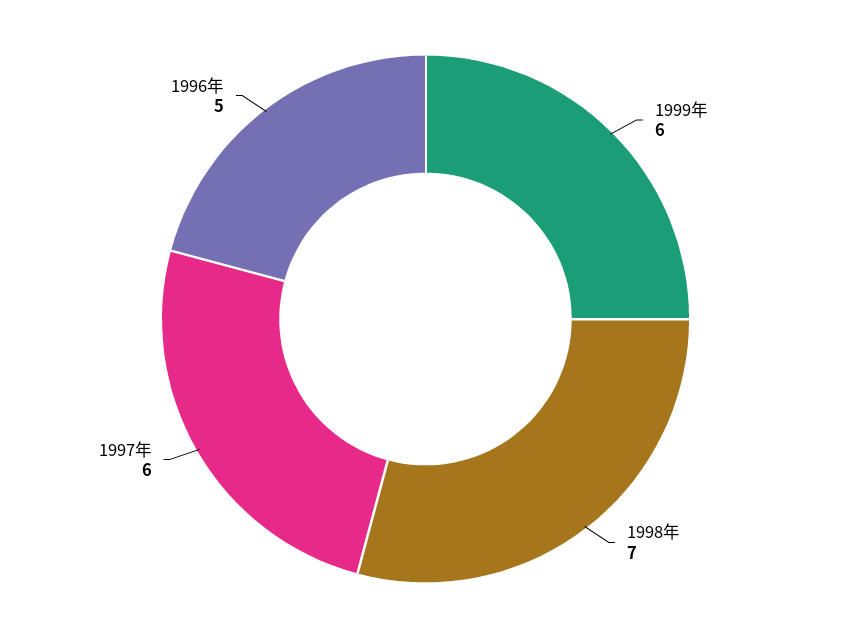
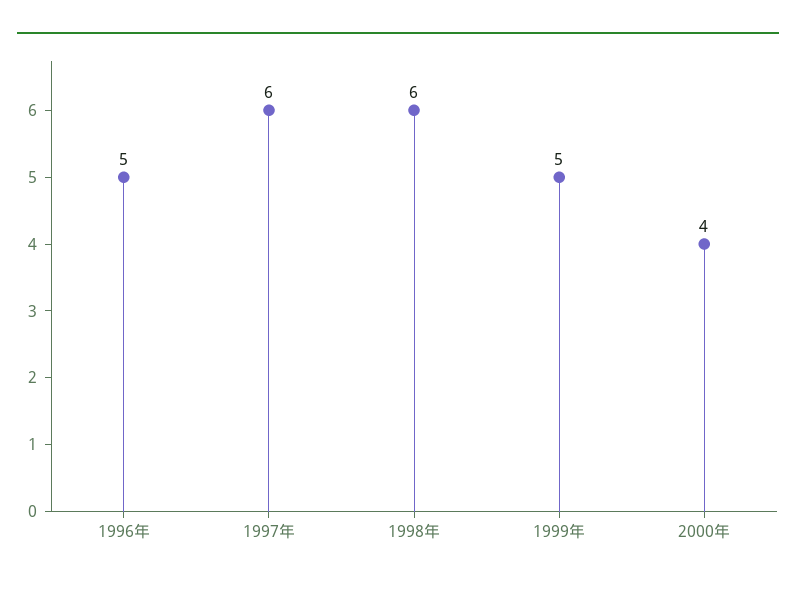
1999年: 6 -> 5
1998年: 7 -> 6
2000年: none -> 4

